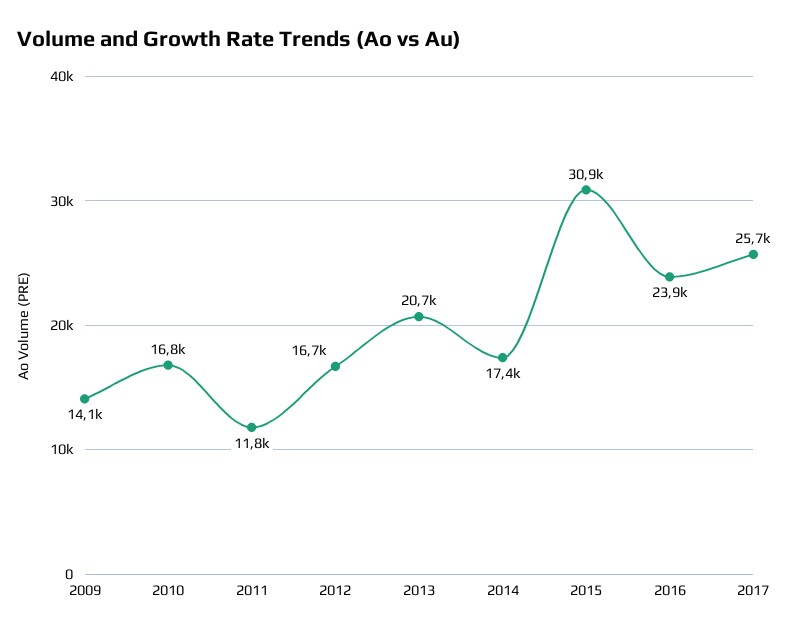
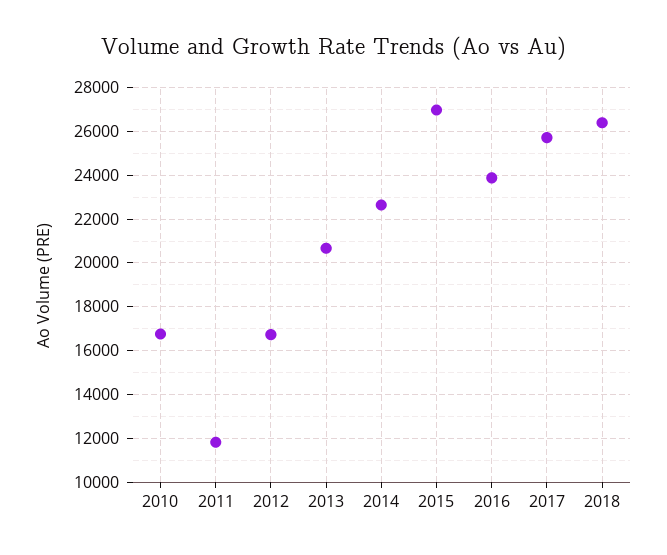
2009: 14100 -> none
2014: 17400 -> 22500
2015: 30900 -> 27000
2018: none -> 26500

